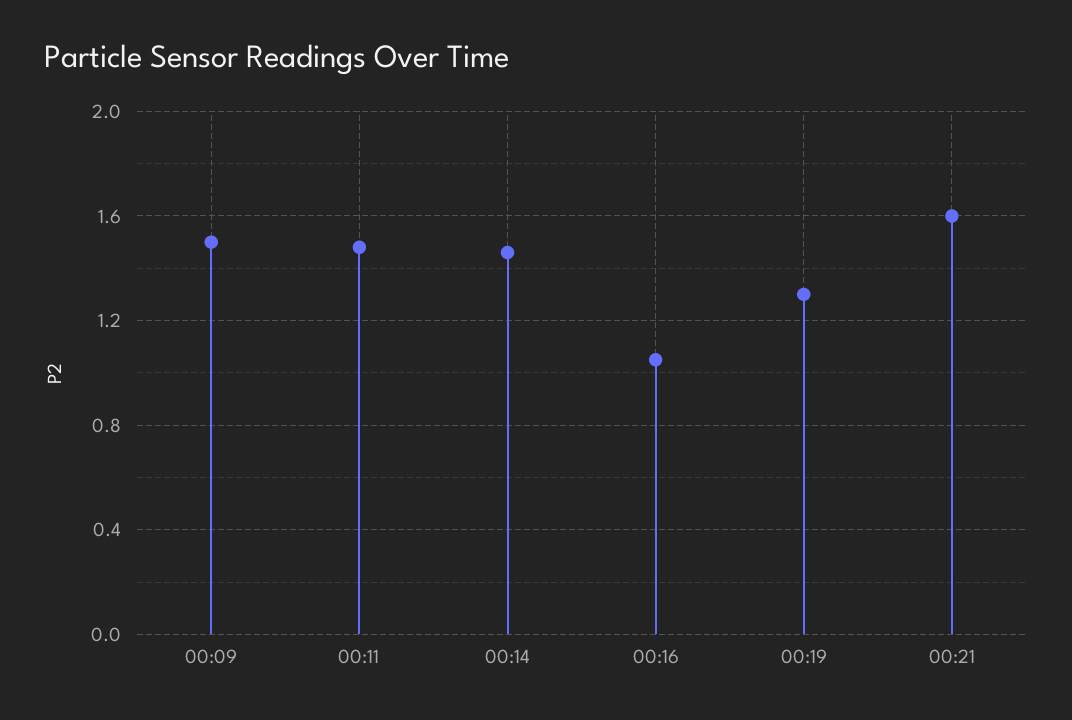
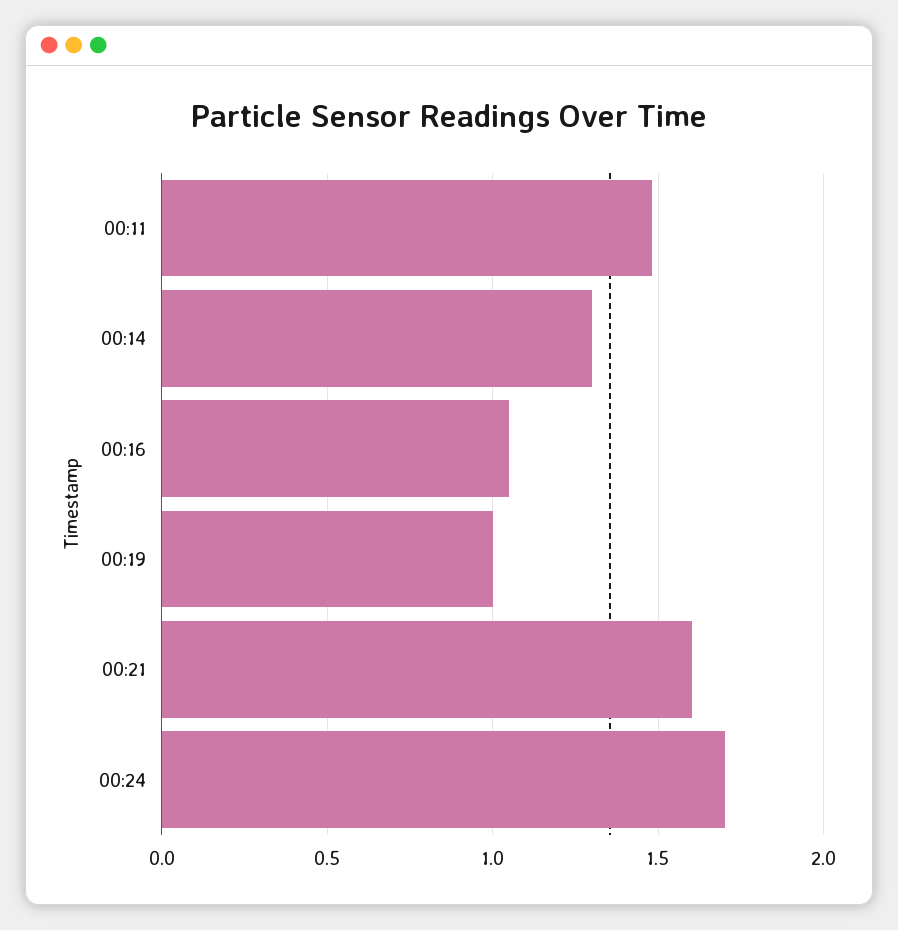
00:09: 1.5 -> none
00:14: 1.45 -> 1.3
00:19: 1.3 -> 1
00:24: none -> 1.7

